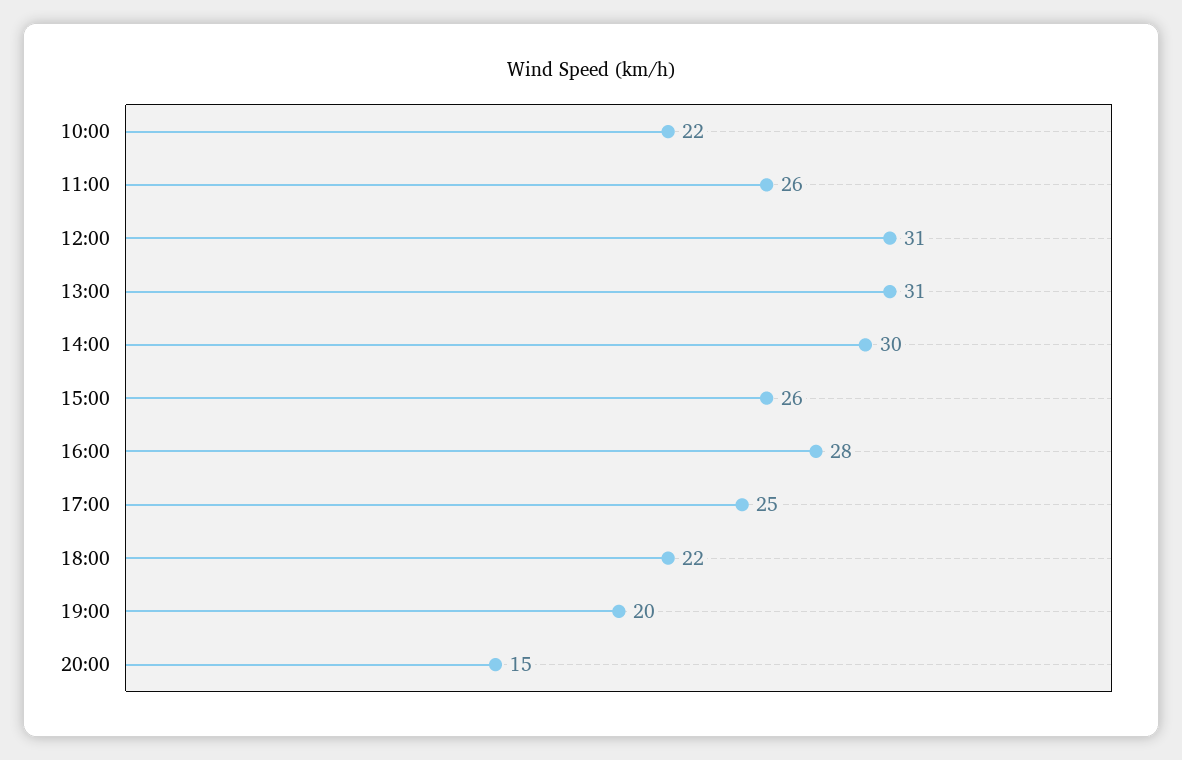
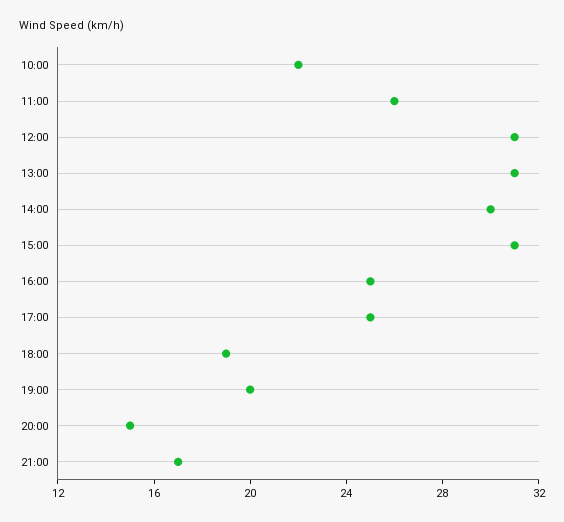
15:00: 26 -> 31
16:00: 28 -> 25
18:00: 22 -> 19
21:00: none -> 17

